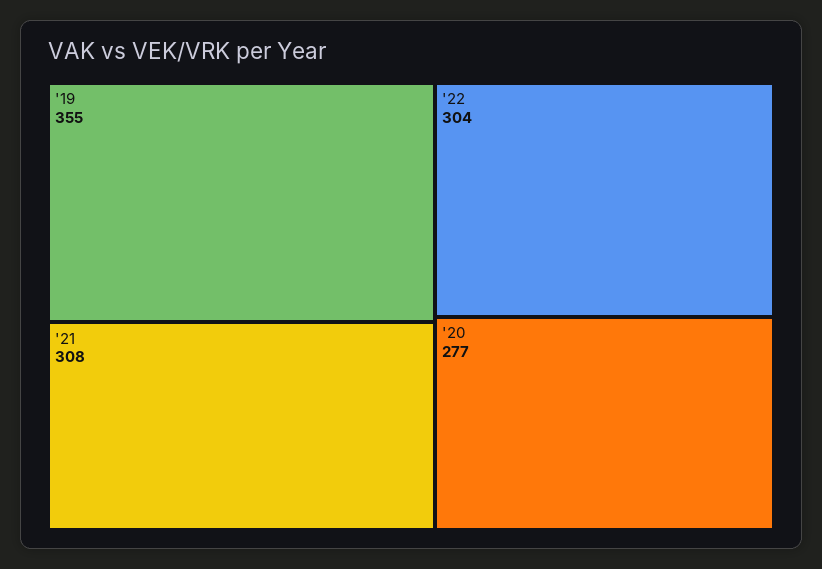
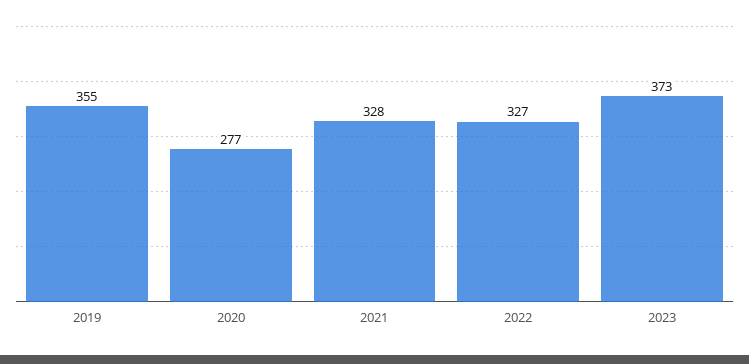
'21: 308 -> 328
'22: 304 -> 327
2023: none -> 373

